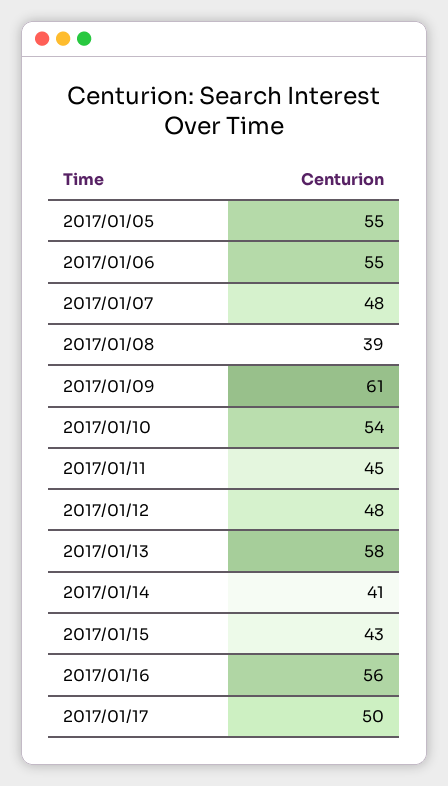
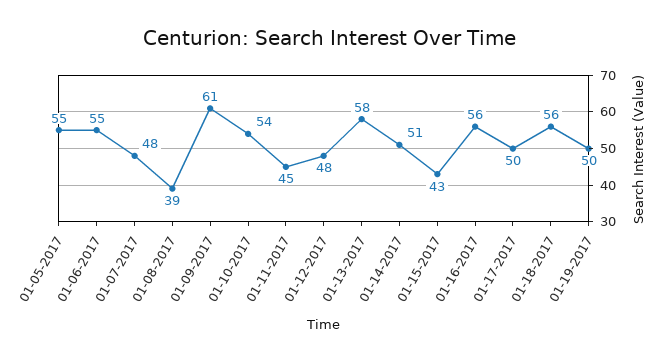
2017/01/14: 41 -> 51
01-18-2017: none -> 56
01-19-2017: none -> 50

